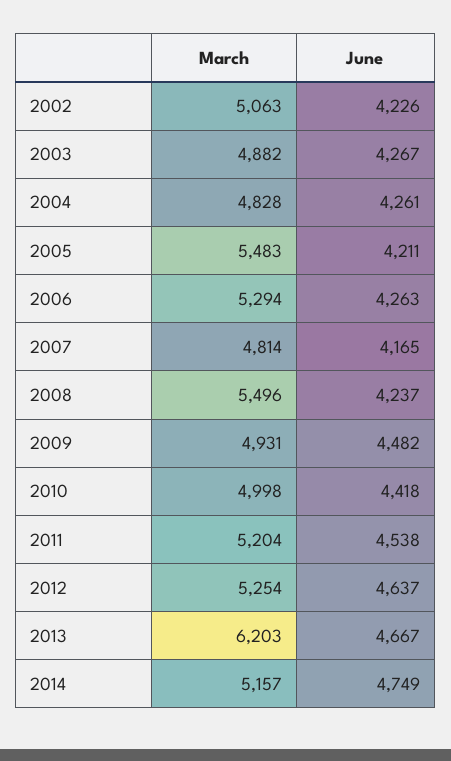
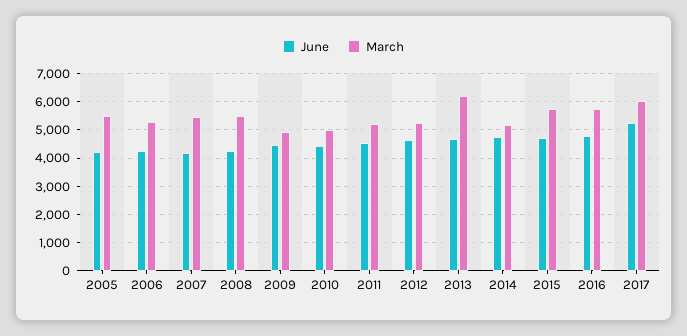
March, 2002: 5063 -> none
June, 2002: 4226 -> none
March, 2003: 4882 -> none
June, 2003: 4267 -> none
March, 2004: 4828 -> none
June, 2004: 4261 -> none
March, 2007: 4814 -> 5500
June, 2015: none -> 4750
March, 2015: none -> 5750
June, 2016: none -> 4750
March, 2016: none -> 5750
June, 2017: none -> 5250
March, 2017: none -> 6000

